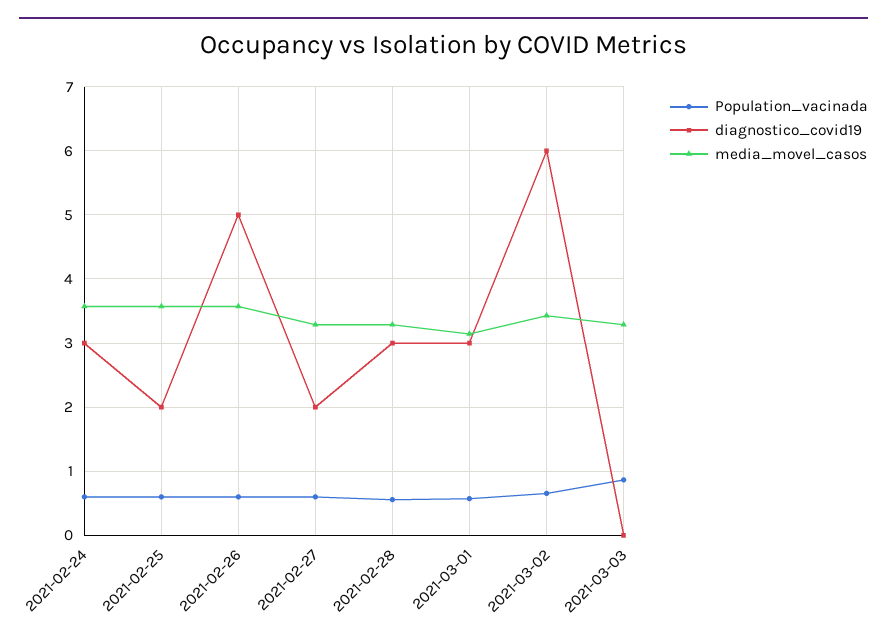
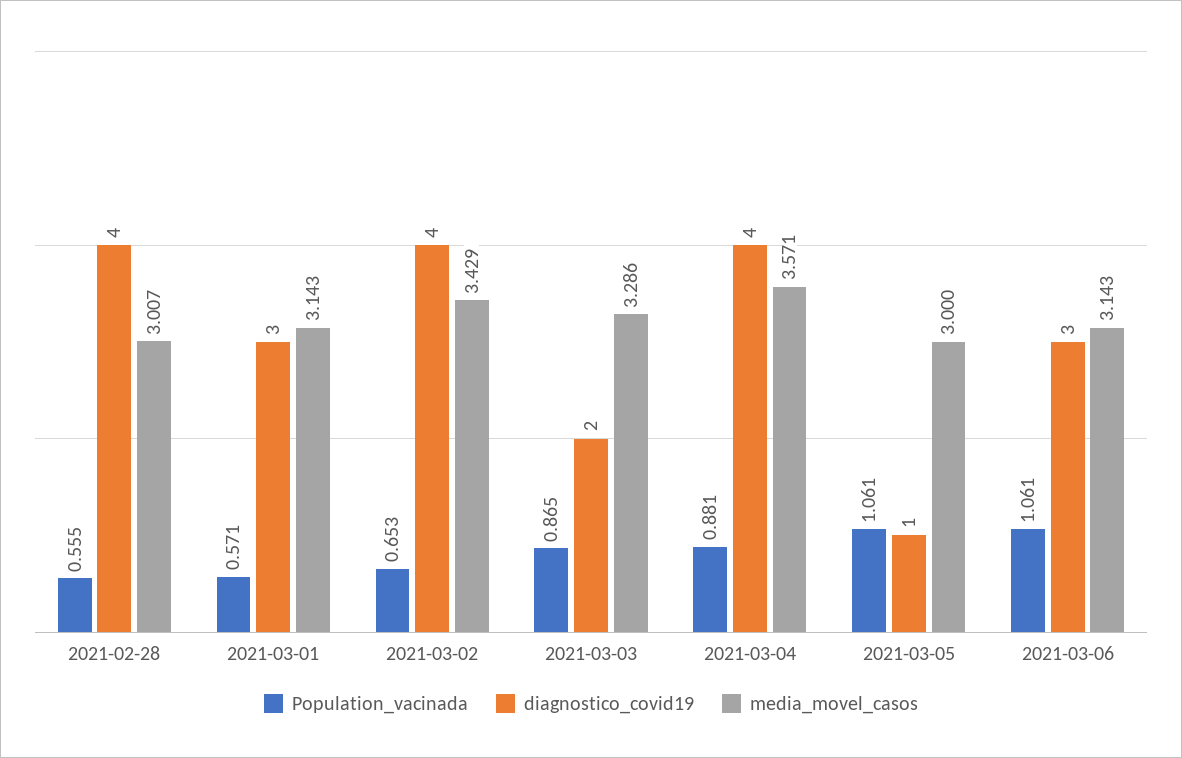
Population_vacinada, 2021-02-24: 0.6 -> none
diagnostico_covid19, 2021-02-24: 3 -> none
media_movel_casos, 2021-02-24: 3.6 -> none
Population_vacinada, 2021-02-25: 0.6 -> none
diagnostico_covid19, 2021-02-25: 2 -> none
media_movel_casos, 2021-02-25: 3.6 -> none
Population_vacinada, 2021-02-26: 0.6 -> none
diagnostico_covid19, 2021-02-26: 5 -> none
media_movel_casos, 2021-02-26: 3.6 -> none
Population_vacinada, 2021-02-27: 0.6 -> none
diagnostico_covid19, 2021-02-27: 2 -> none
media_movel_casos, 2021-02-27: 3.3 -> none
diagnostico_covid19, 2021-02-28: 3 -> 4
media_movel_casos, 2021-02-28: 3.3 -> 3.007
diagnostico_covid19, 2021-03-02: 6 -> 4
diagnostico_covid19, 2021-03-03: 0 -> 2
Population_vacinada, 2021-03-04: none -> 0.881
diagnostico_covid19, 2021-03-04: none -> 4
media_movel_casos, 2021-03-04: none -> 3.571
Population_vacinada, 2021-03-05: none -> 1.061
diagnostico_covid19, 2021-03-05: none -> 1
media_movel_casos, 2021-03-05: none -> 3
Population_vacinada, 2021-03-06: none -> 1.061
diagnostico_covid19, 2021-03-06: none -> 3
media_movel_casos, 2021-03-06: none -> 3.143

